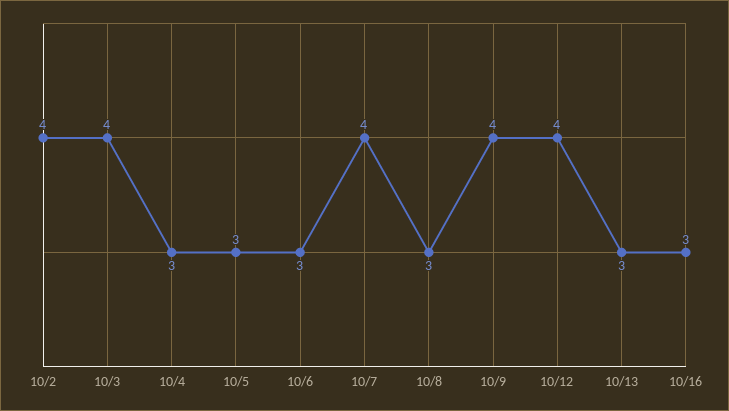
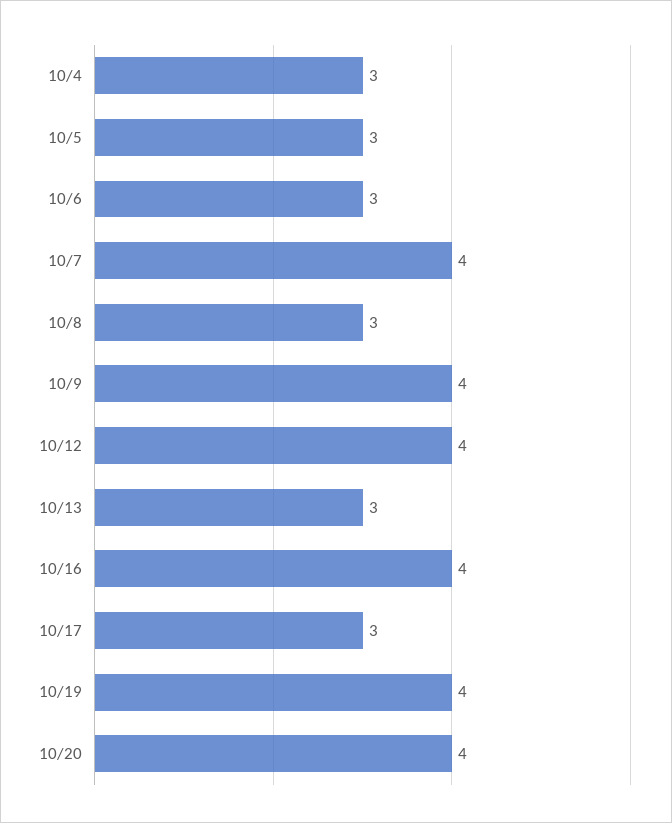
10/2: 4 -> none
10/3: 4 -> none
10/16: 3 -> 4
10/17: none -> 3
10/19: none -> 4
10/20: none -> 4

